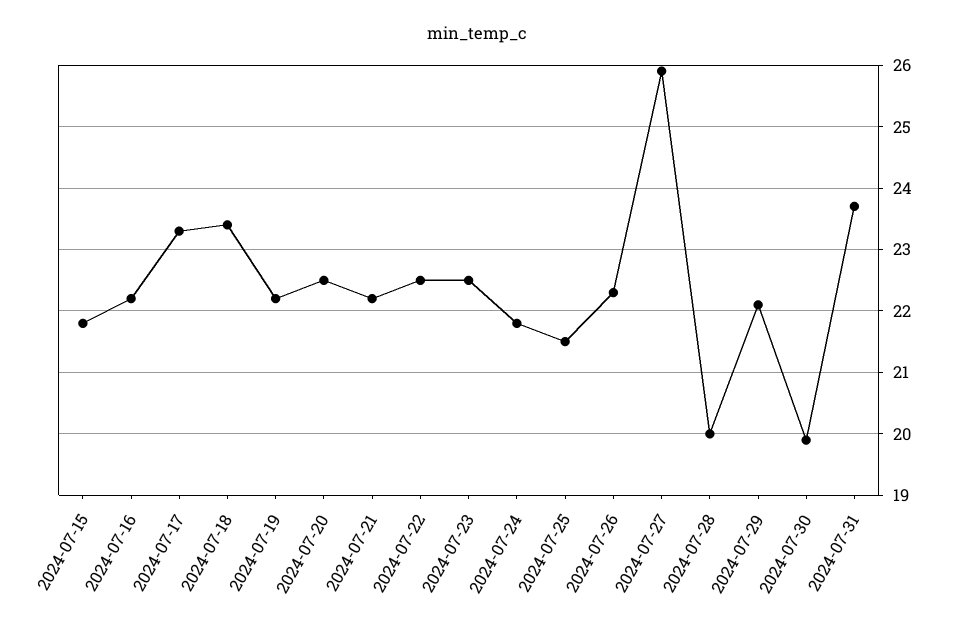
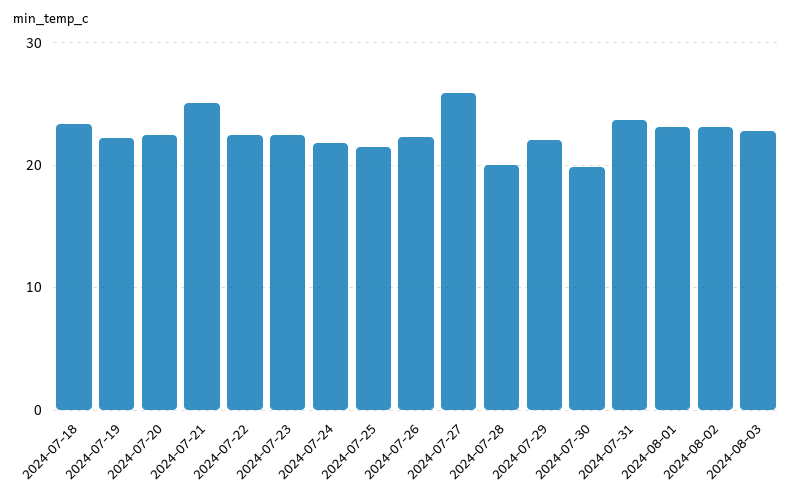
2024-07-15: 21.8 -> none
2024-07-16: 22.2 -> none
2024-07-17: 23.3 -> none
2024-07-21: 22.2 -> 25
2024-08-01: none -> 23
2024-08-02: none -> 23
2024-08-03: none -> 23

